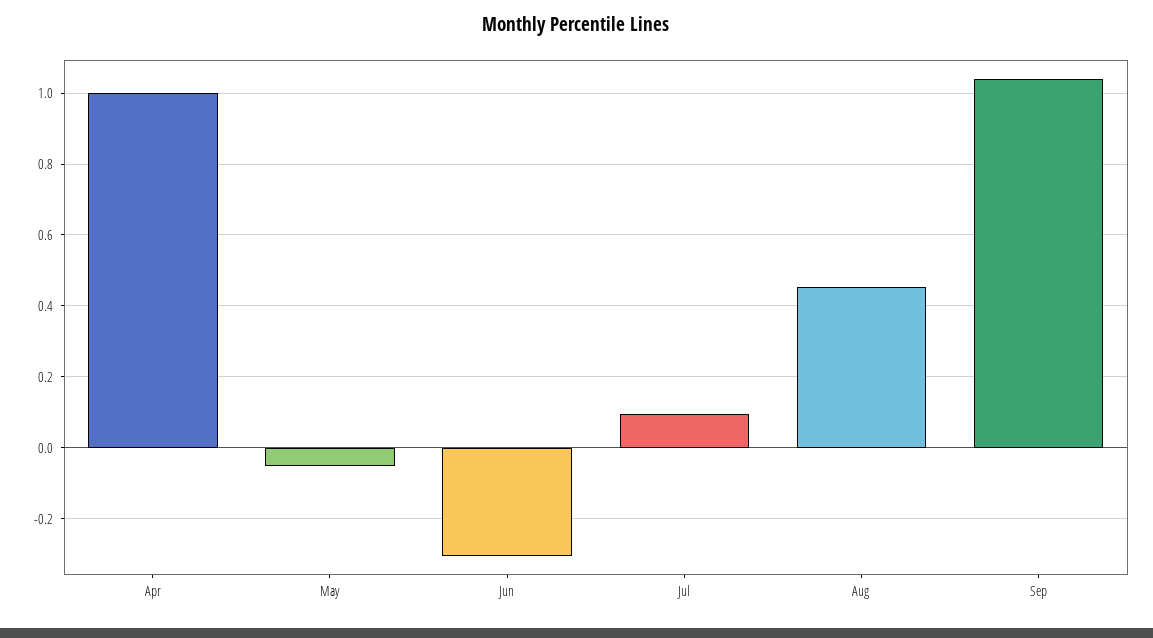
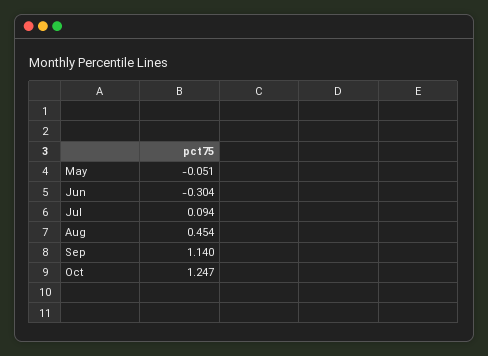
Apr: 1 -> none
Sep: 1.04 -> 1.14
Oct: none -> 1.247

